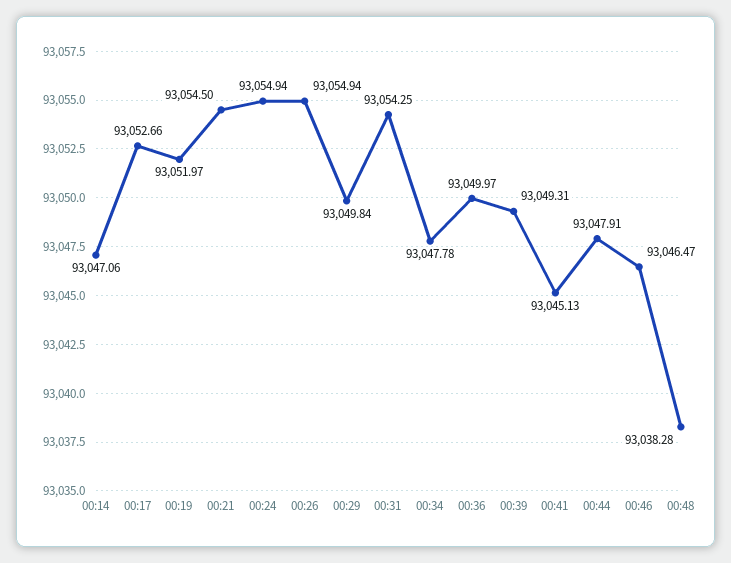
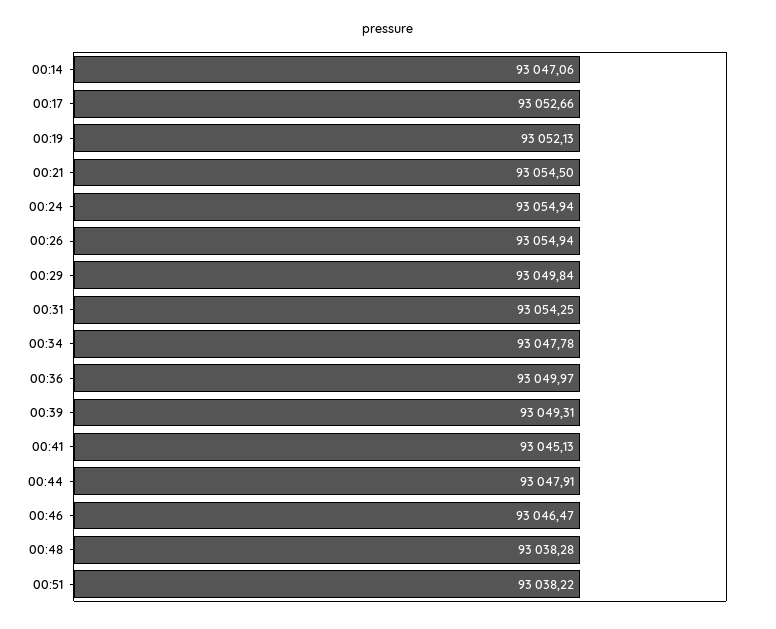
00:19: 93051.97 -> 93052.13
00:51: none -> 93038.22

